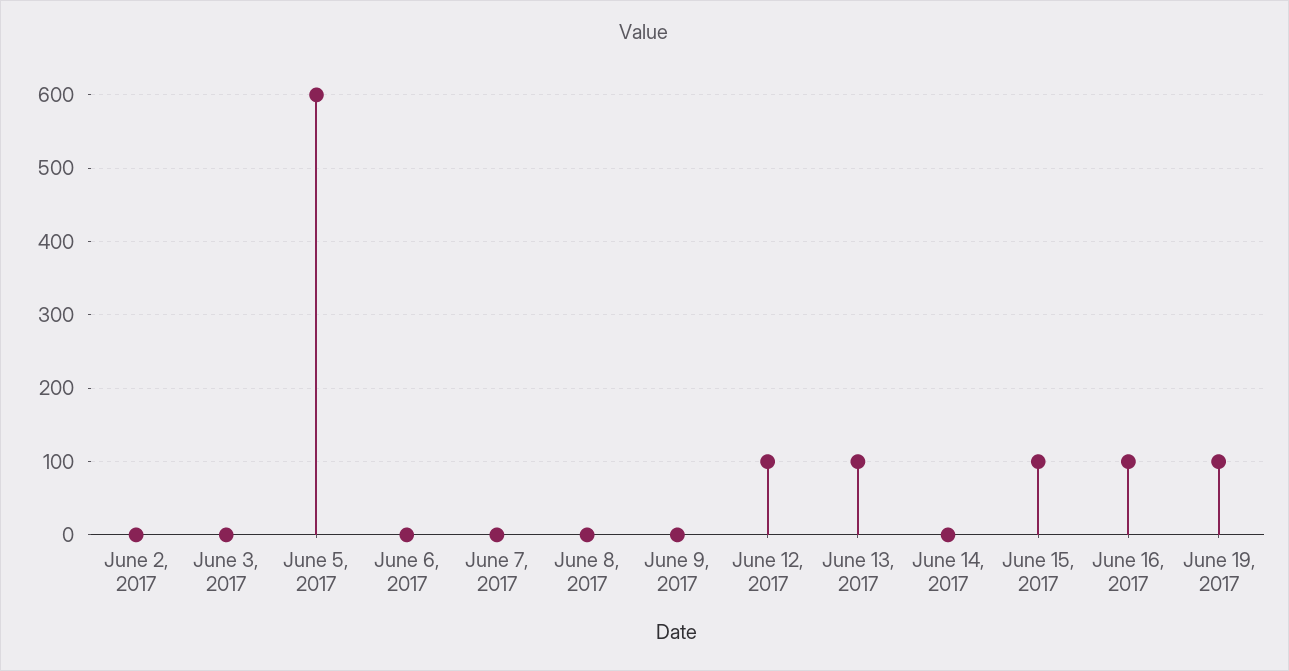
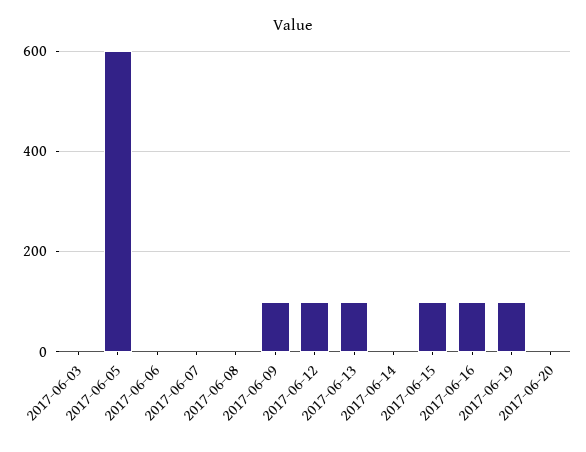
June 2, 2017: 0 -> none
June 9, 2017: 0 -> 100
2017-06-20: none -> 0

